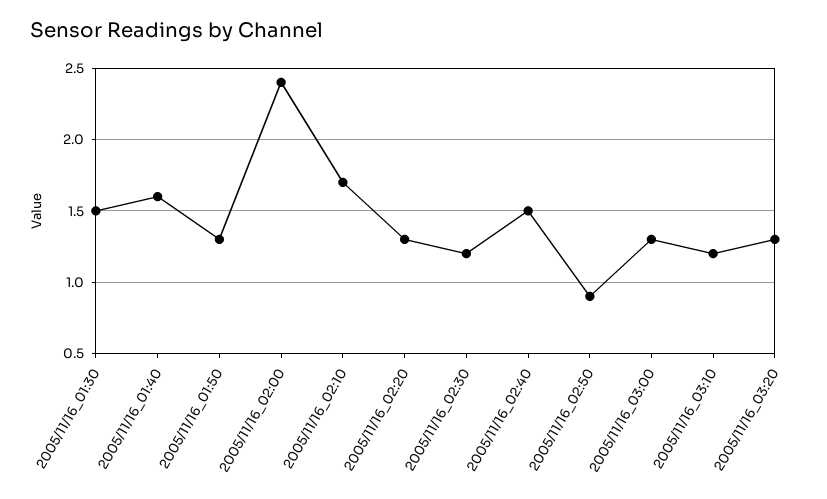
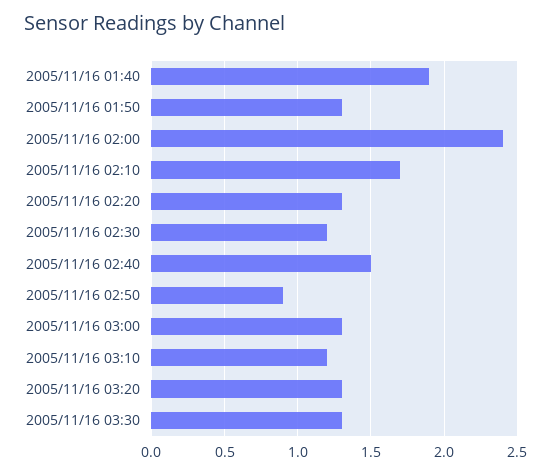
2005/11/16_01:30: 1.5 -> none
2005/11/16_01:40: 1.6 -> 1.9
2005/11/16 03:30: none -> 1.3

